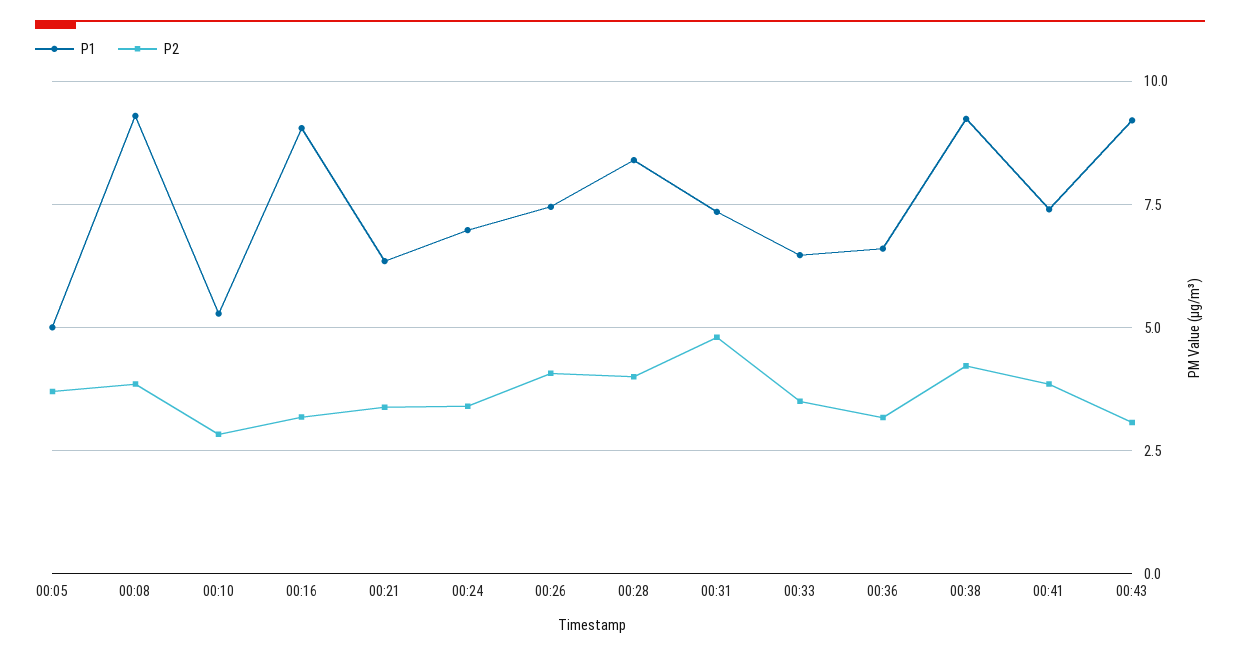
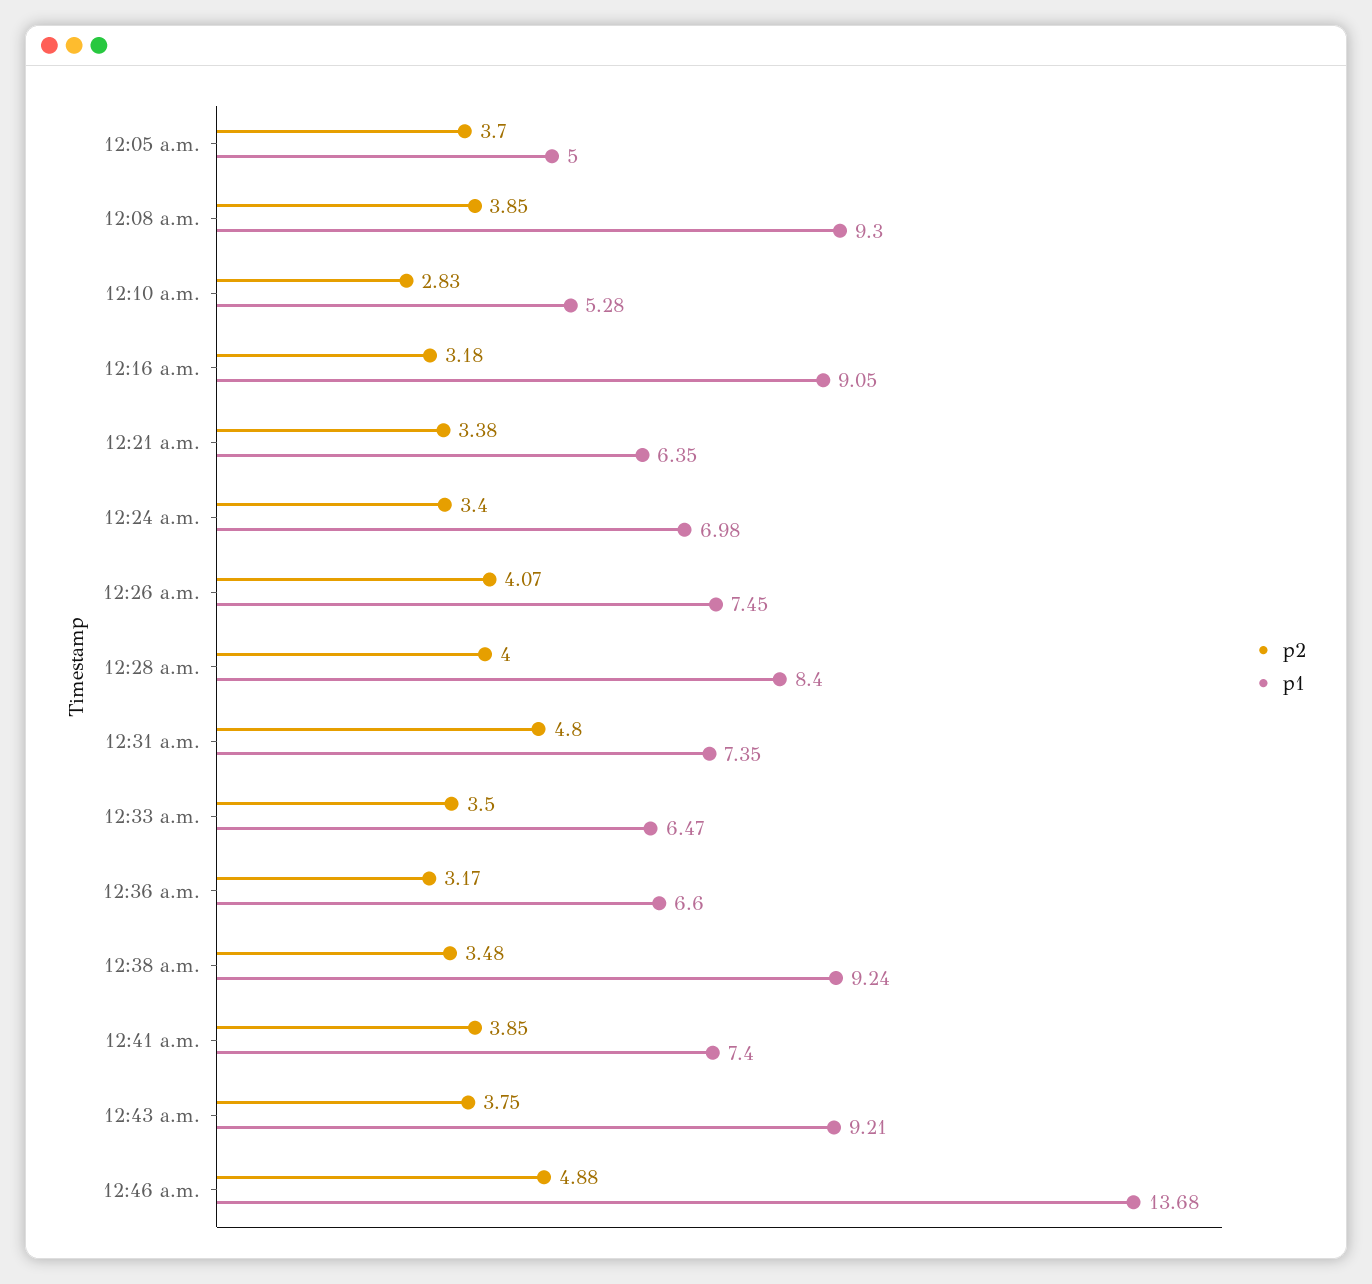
P2, 00:38: 4.25 -> 3.48
P2, 00:43: 3 -> 3.75
P2, 12:46 a.m.: none -> 4.88
P1, 12:46 a.m.: none -> 13.68

